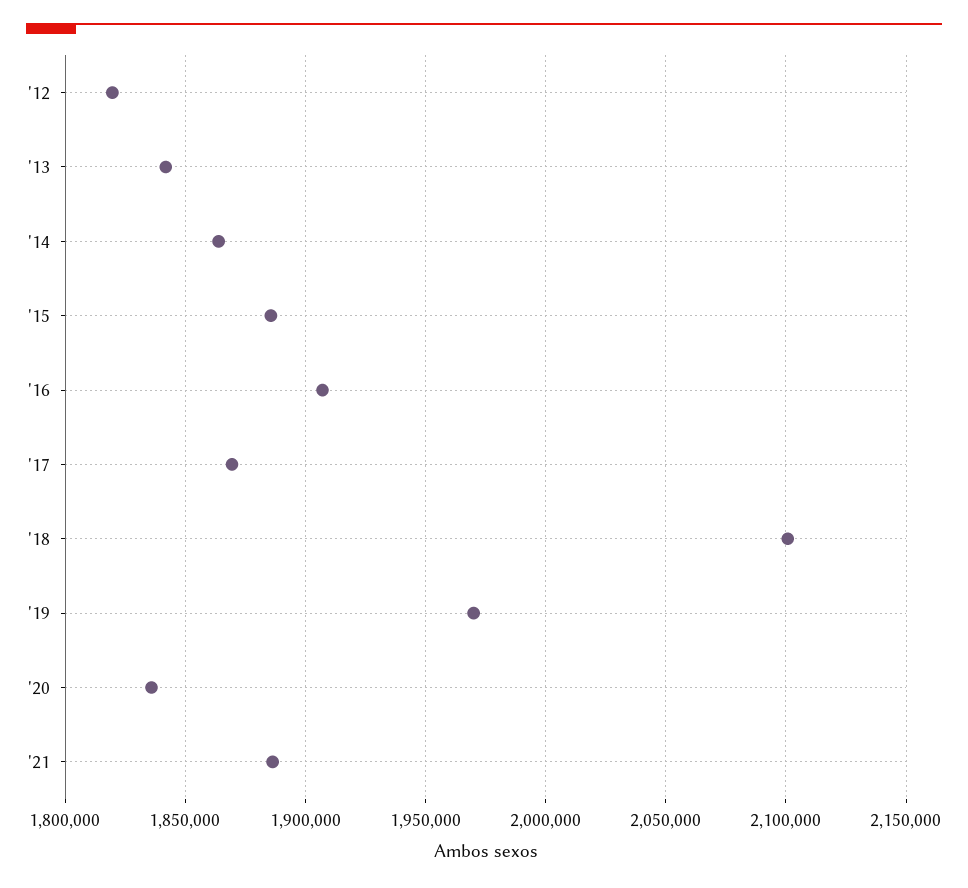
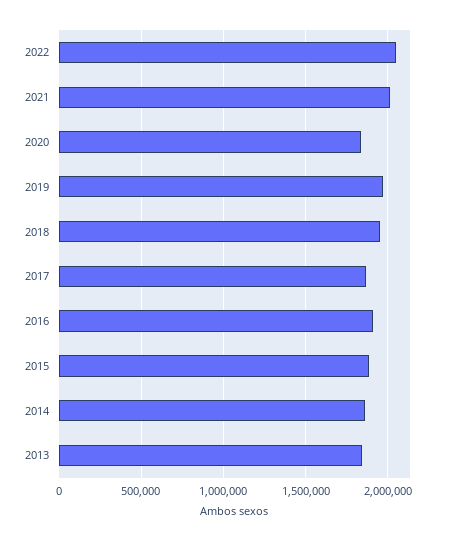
'12: 1820000 -> none
'18: 2100000 -> 1950000
'21: 1885000 -> 2000000
2022: none -> 2050000

